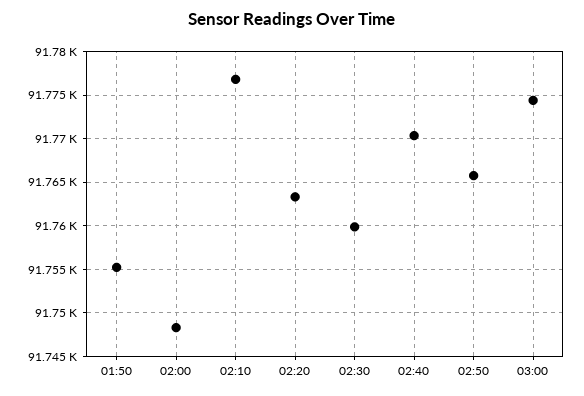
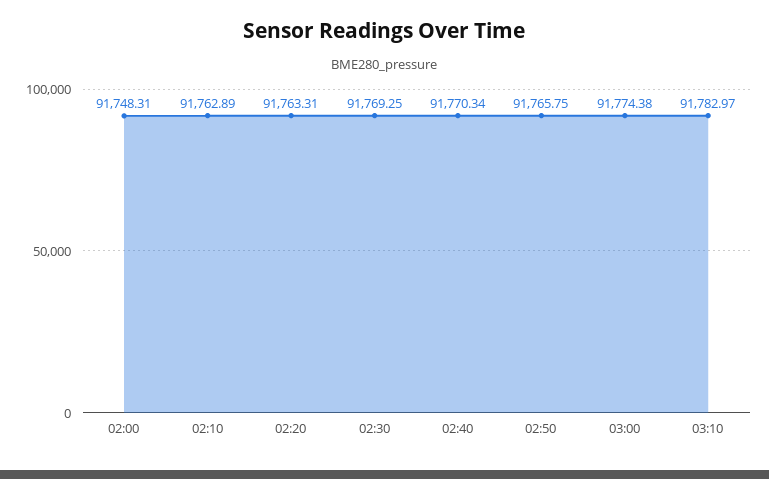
01:50: 91755 -> none
02:10: 91777 -> 91762.89
02:30: 91760 -> 91769.25
03:10: none -> 91782.97

